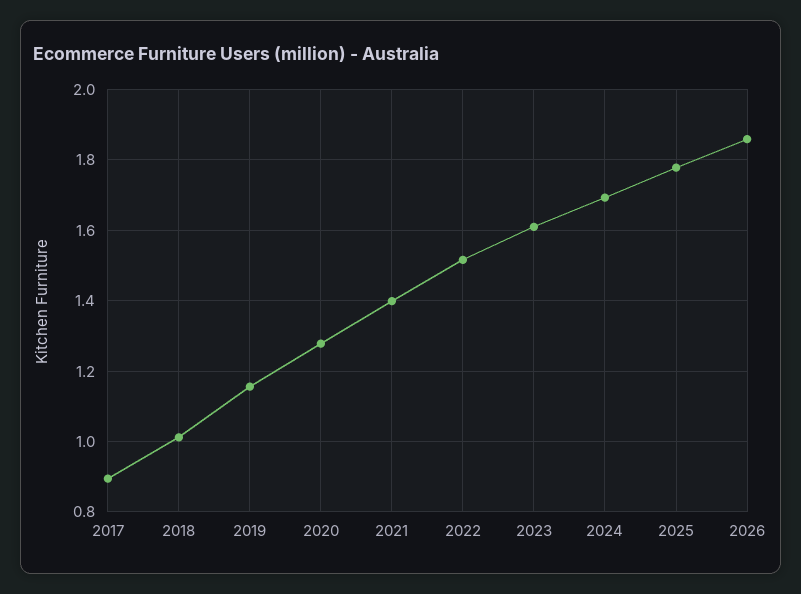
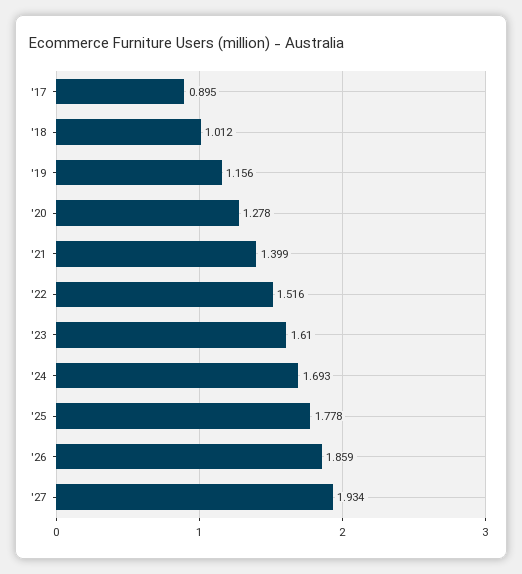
'27: none -> 1.934

